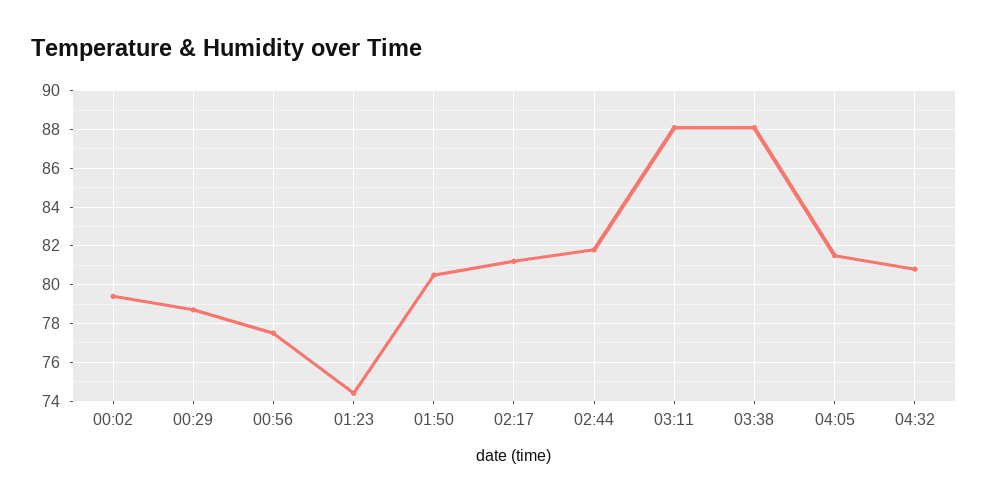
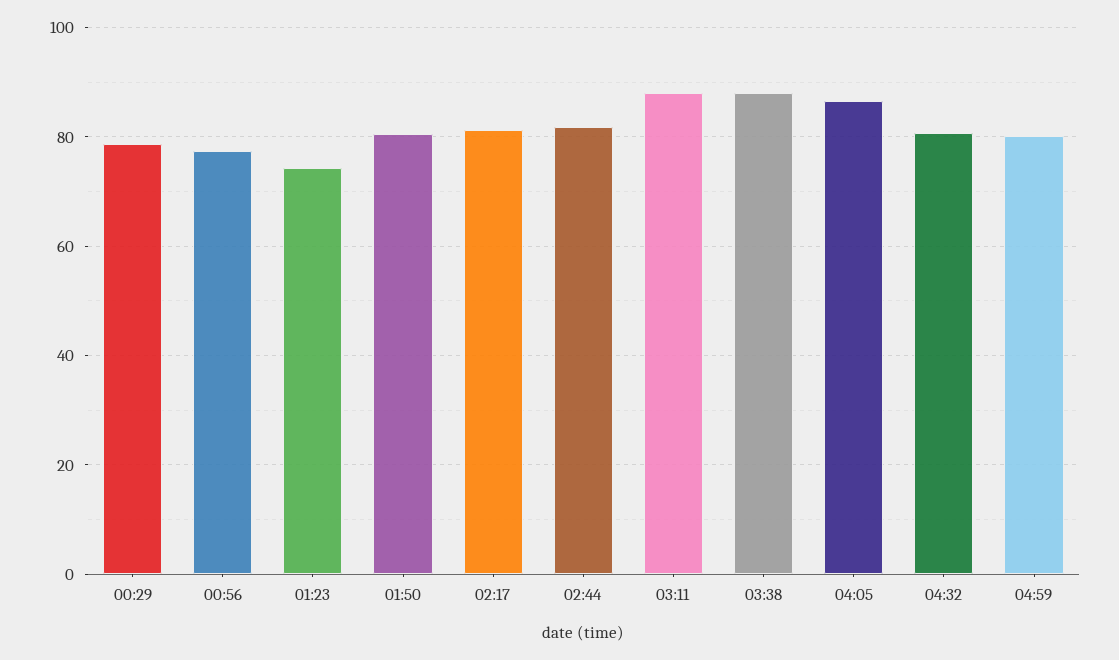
00:02: 79.5 -> none
04:05: 81.5 -> 86
04:59: none -> 80

